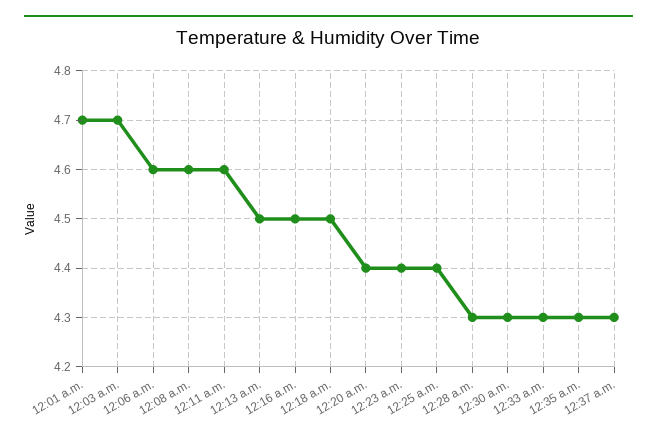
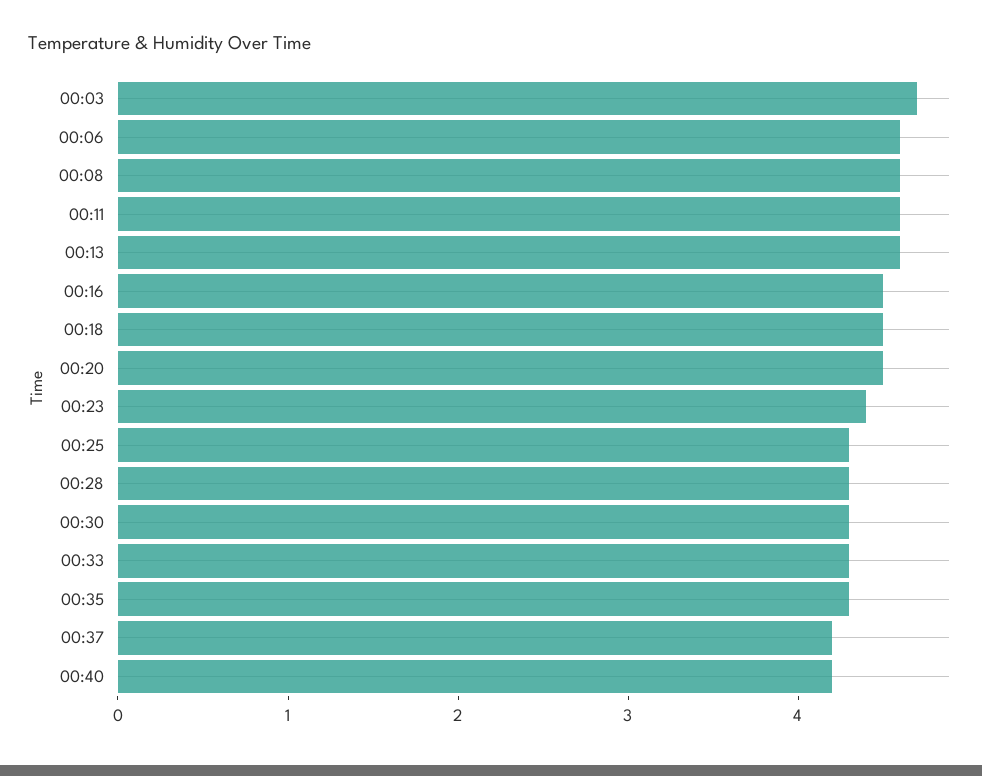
12:01 a.m.: 4.7 -> none
12:13 a.m.: 4.5 -> 4.6
12:20 a.m.: 4.4 -> 4.5
12:25 a.m.: 4.4 -> 4.3
12:37 a.m.: 4.3 -> 4.2
00:40: none -> 4.2

